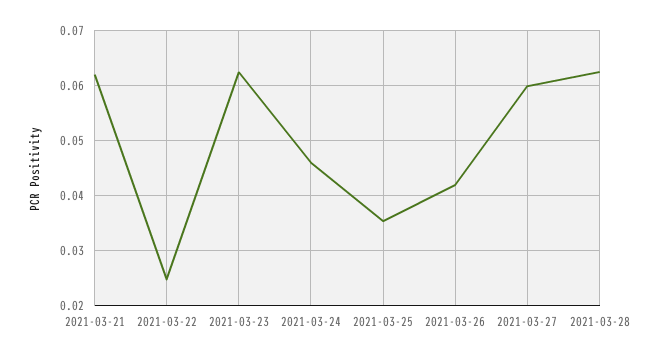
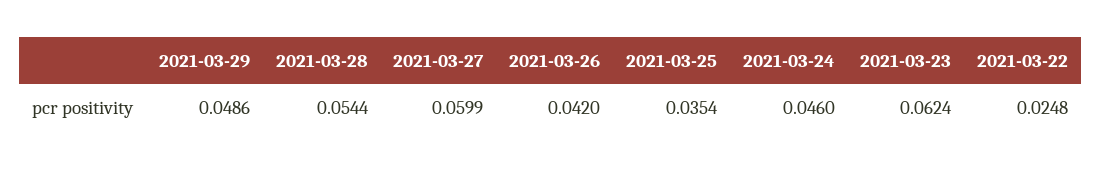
2021-03-21: 0.062 -> none
2021-03-28: 0.062 -> 0.0544
2021-03-29: none -> 0.0486

